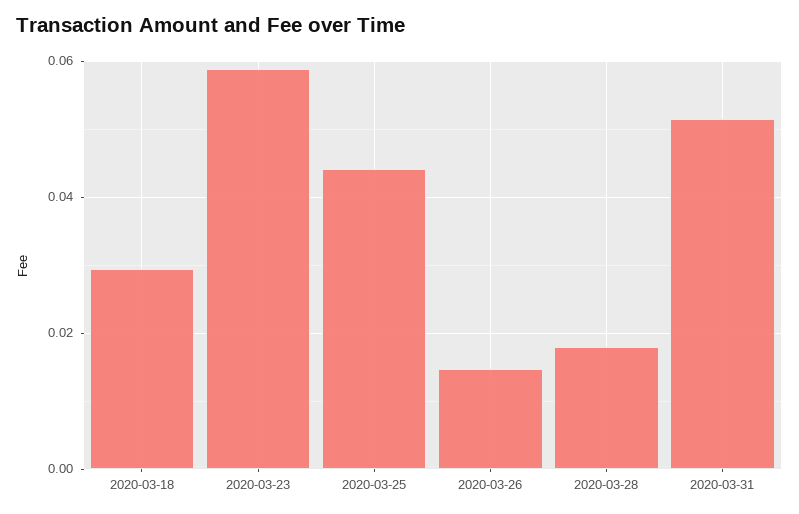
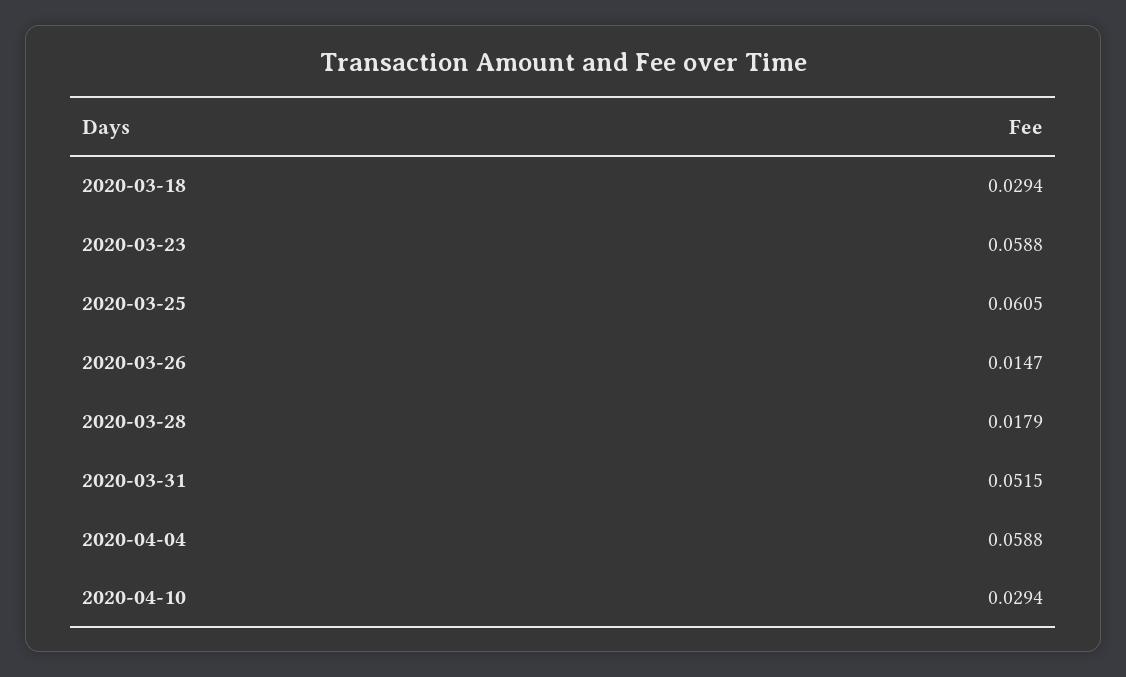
2020-03-25: 0.044 -> 0.0605
2020-04-04: none -> 0.0588
2020-04-10: none -> 0.0294

